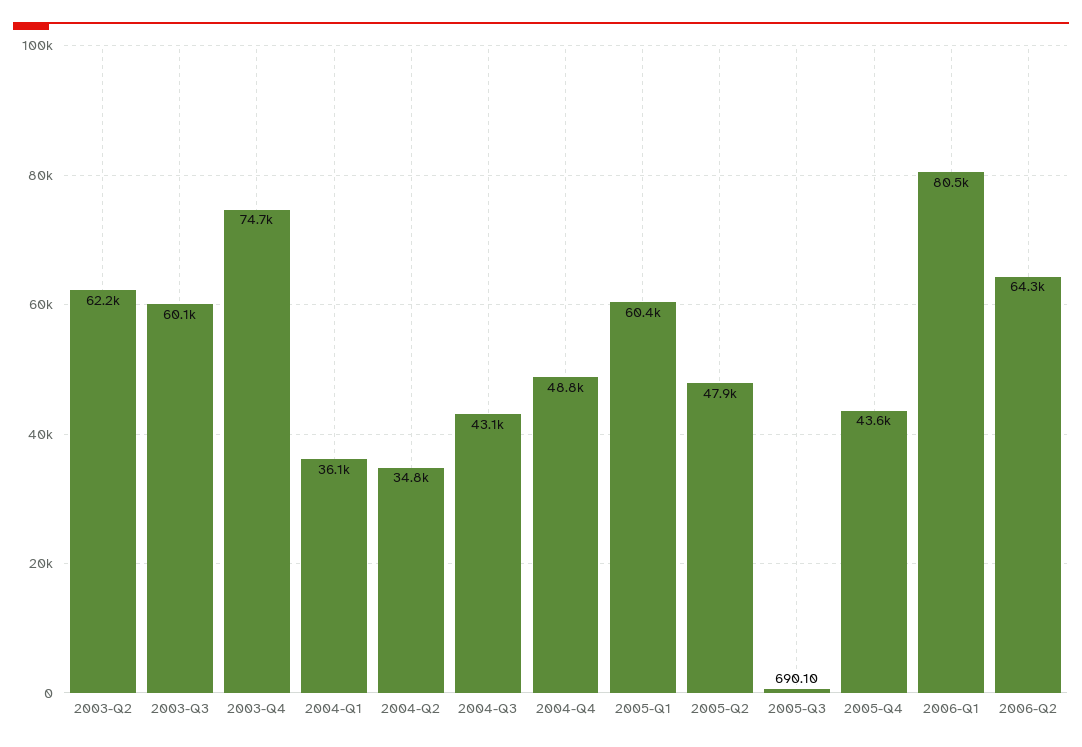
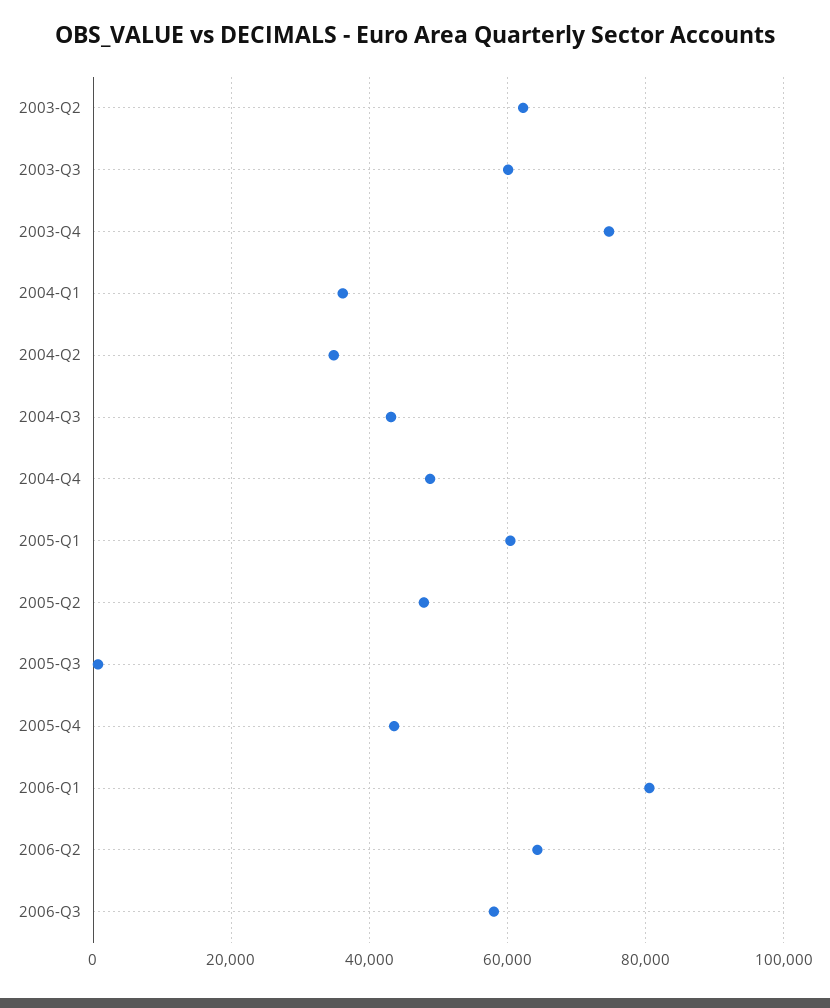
2006-Q3: none -> 58000

